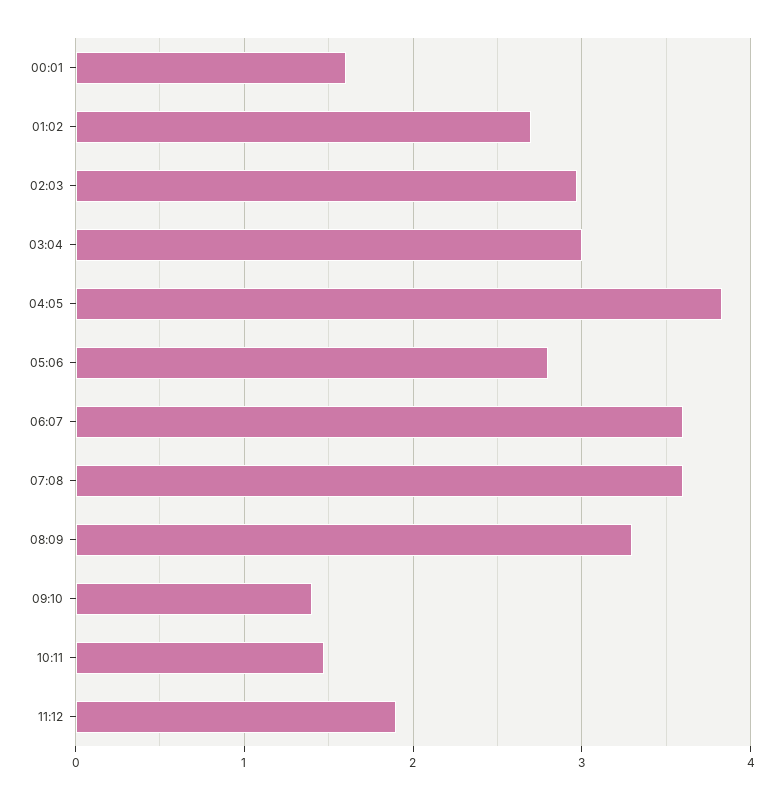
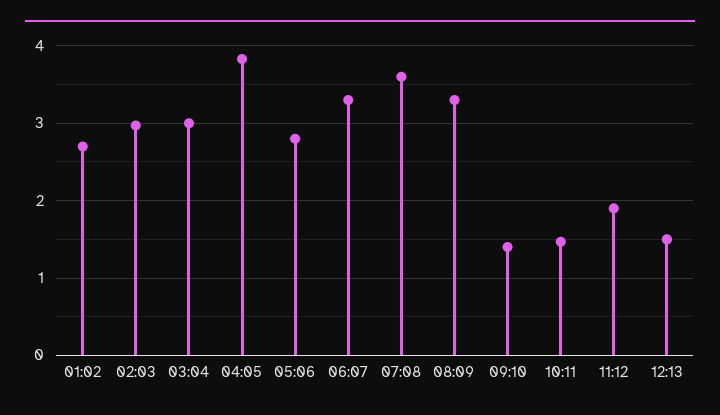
00:01: 1.6 -> none
06:07: 3.6 -> 3.3
12:13: none -> 1.5

